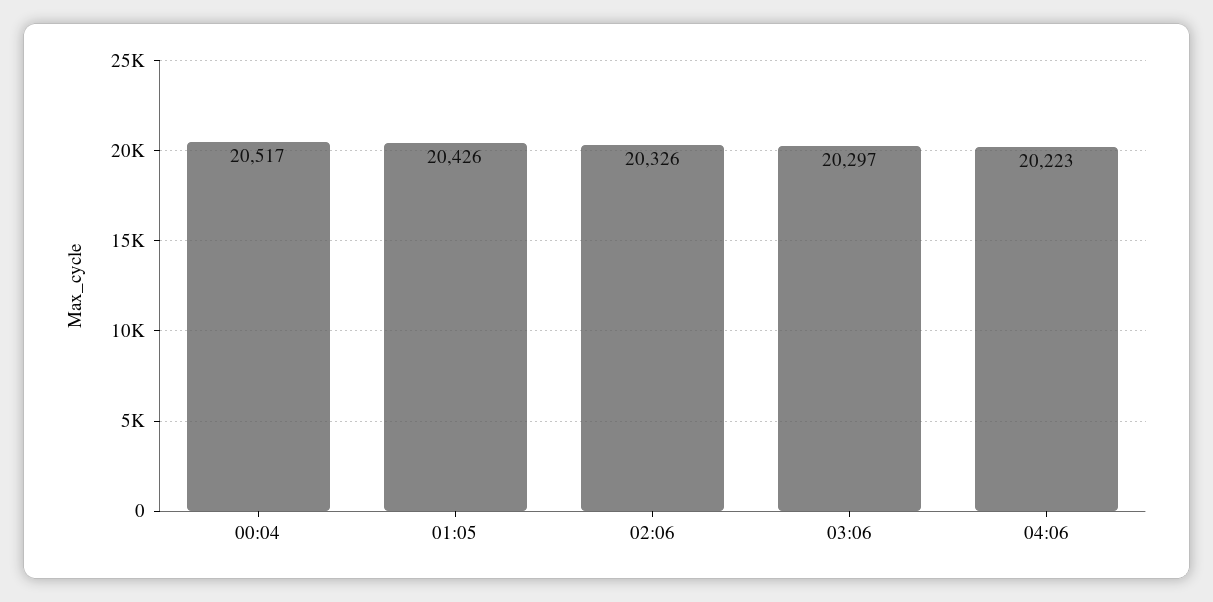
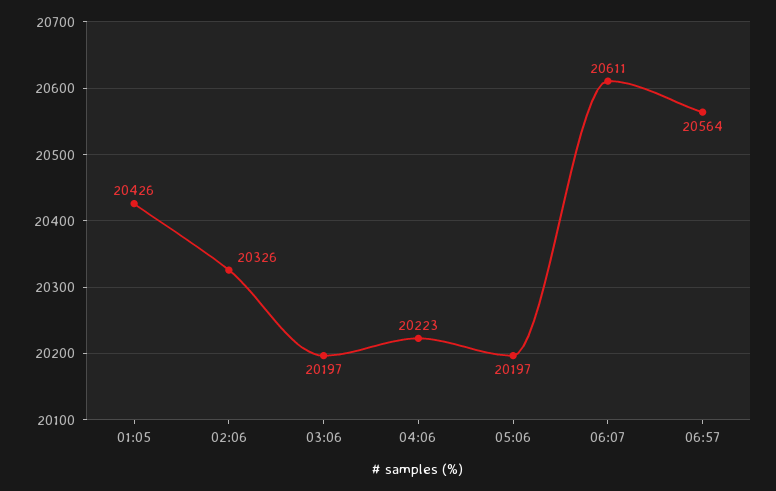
00:04: 20517 -> none
03:06: 20297 -> 20197
05:06: none -> 20197
06:07: none -> 20611
06:57: none -> 20564

